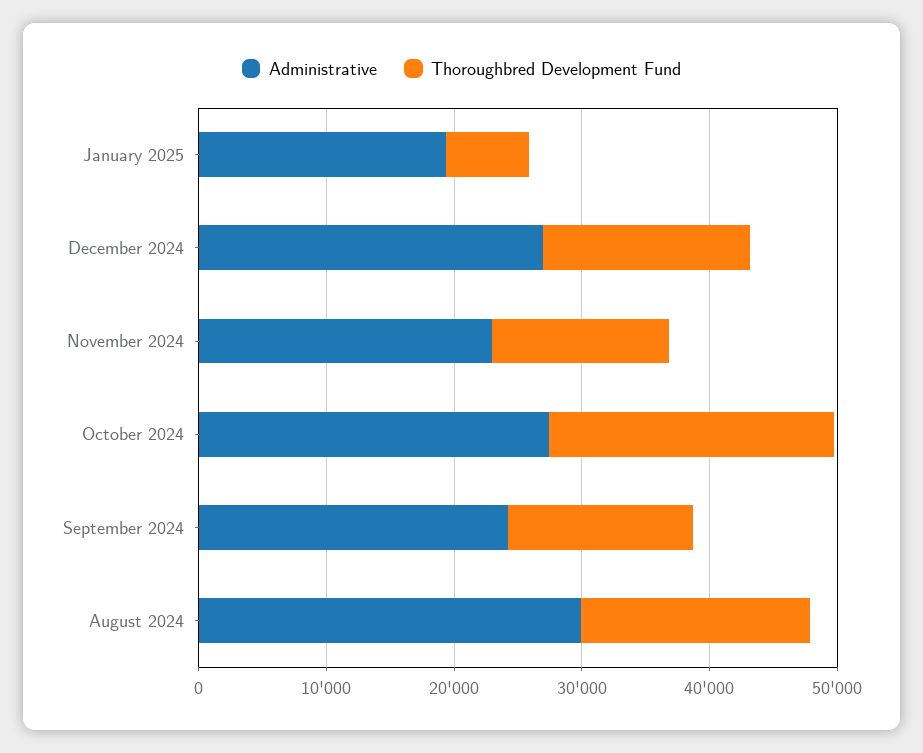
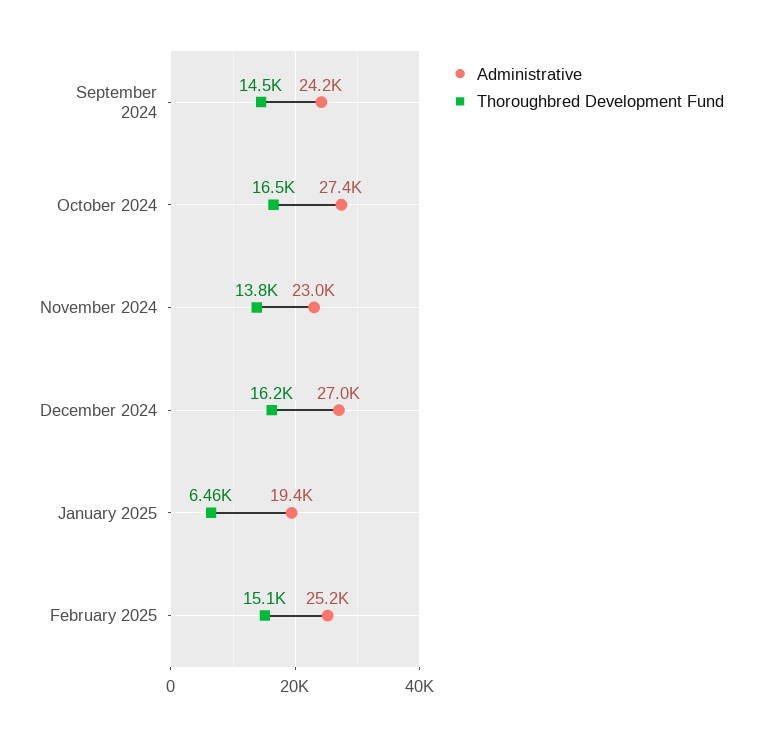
Thoroughbred Development Fund, October 2024: 22000 -> 16500
Administrative, August 2024: 30000 -> none
Thoroughbred Development Fund, August 2024: 18000 -> none
Administrative, February 2025: none -> 25200
Thoroughbred Development Fund, February 2025: none -> 15100

